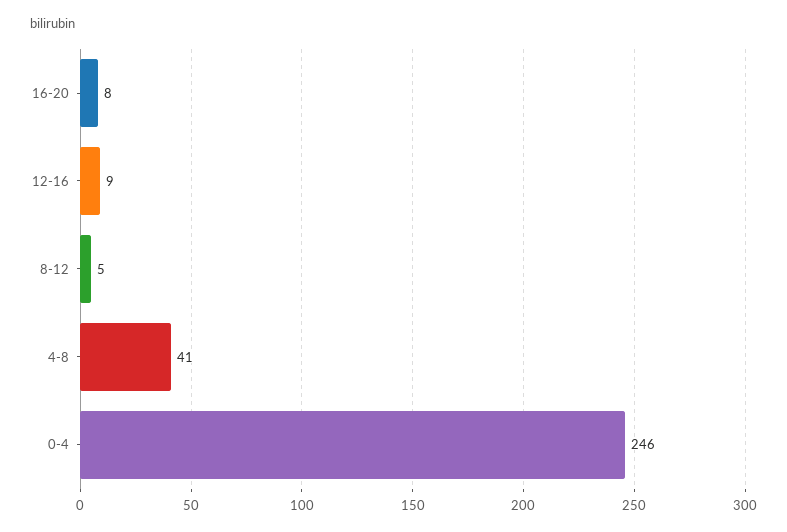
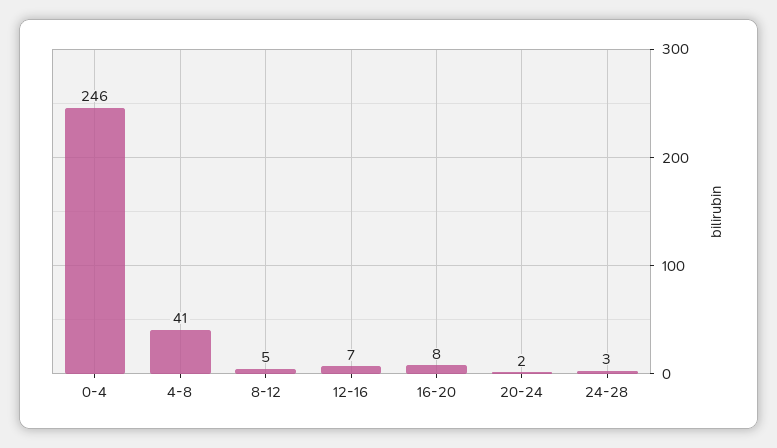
12-16: 9 -> 7
20-24: none -> 2
24-28: none -> 3

